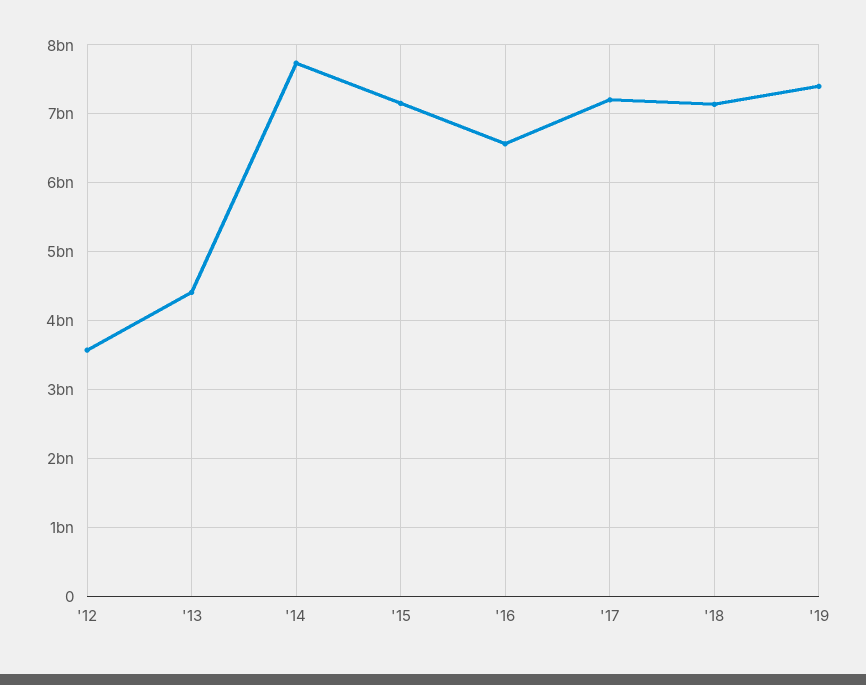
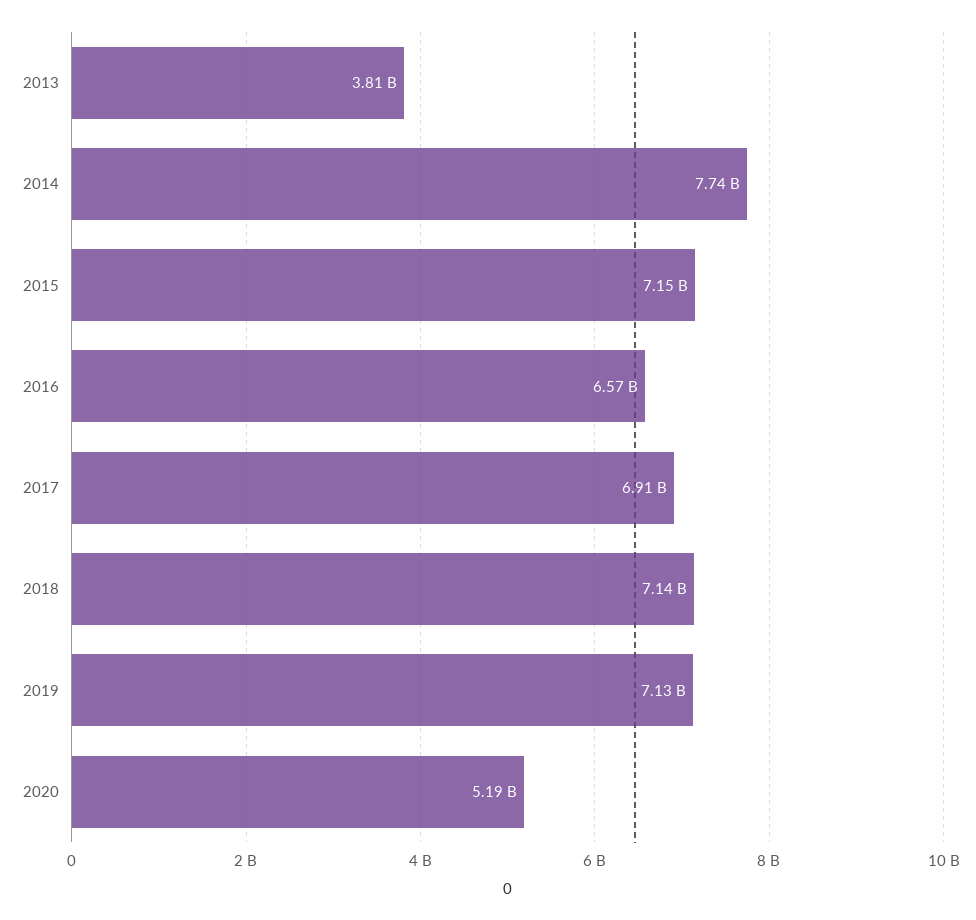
'12: 3600000000 -> none
'13: 4400000000 -> 3810000000
'17: 7200000000 -> 6910000000
'19: 7400000000 -> 7130000000
2020: none -> 5190000000

